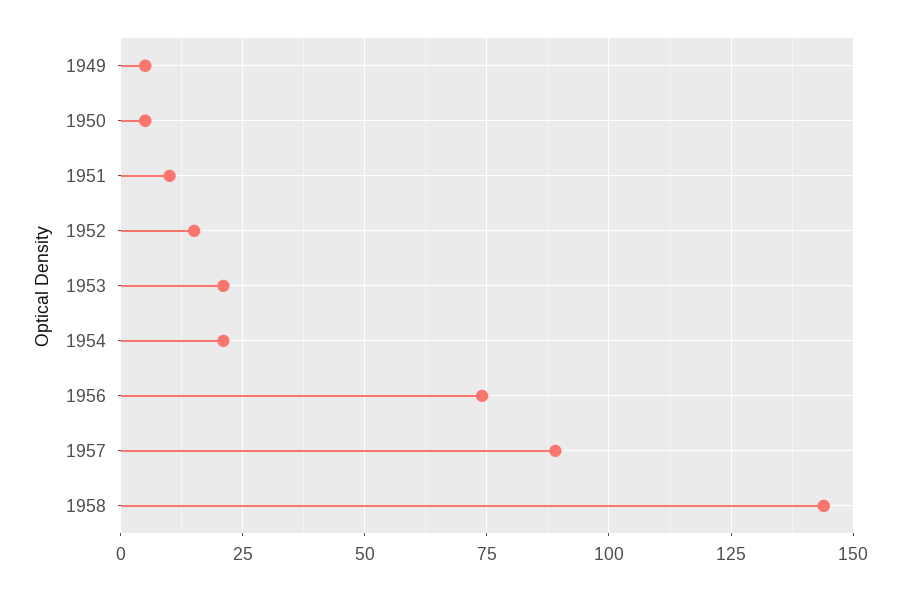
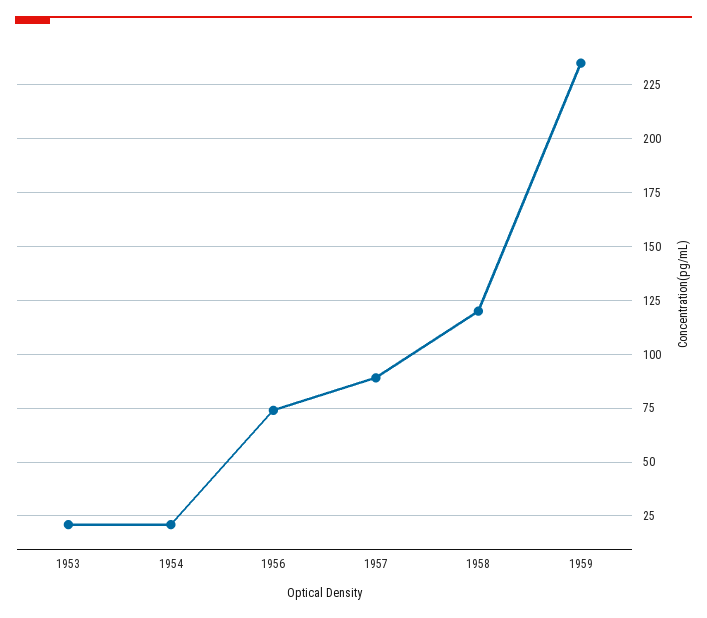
1949: 5 -> none
1950: 5 -> none
1951: 10 -> none
1952: 15 -> none
1958: 145 -> 120
1959: none -> 235

